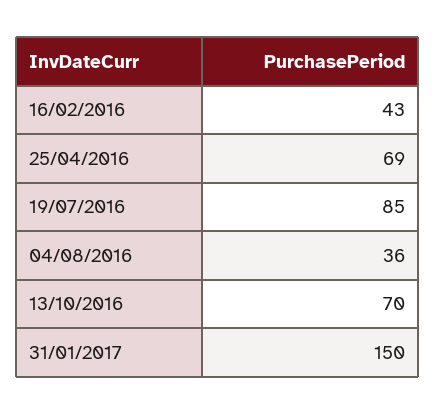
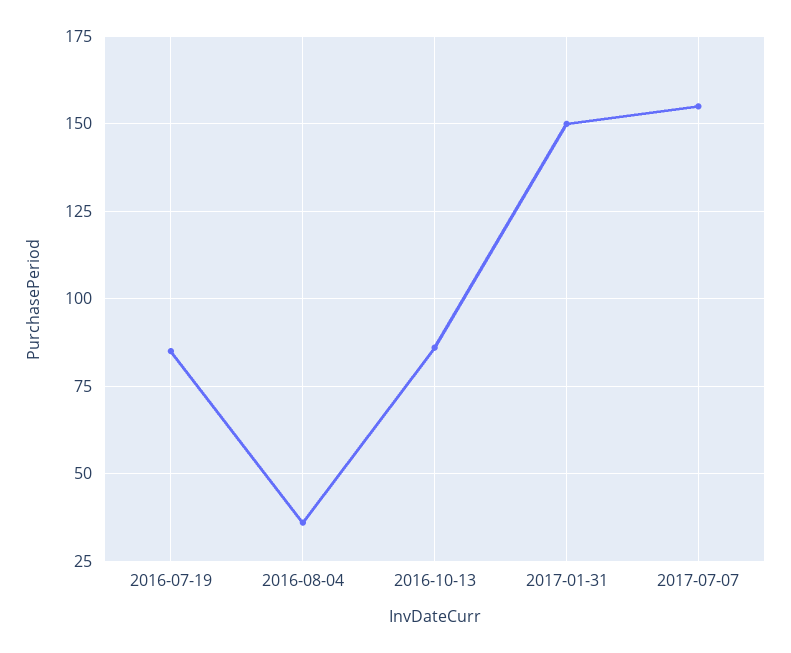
16/02/2016: 43 -> none
25/04/2016: 69 -> none
13/10/2016: 70 -> 85
2017-07-07: none -> 155

